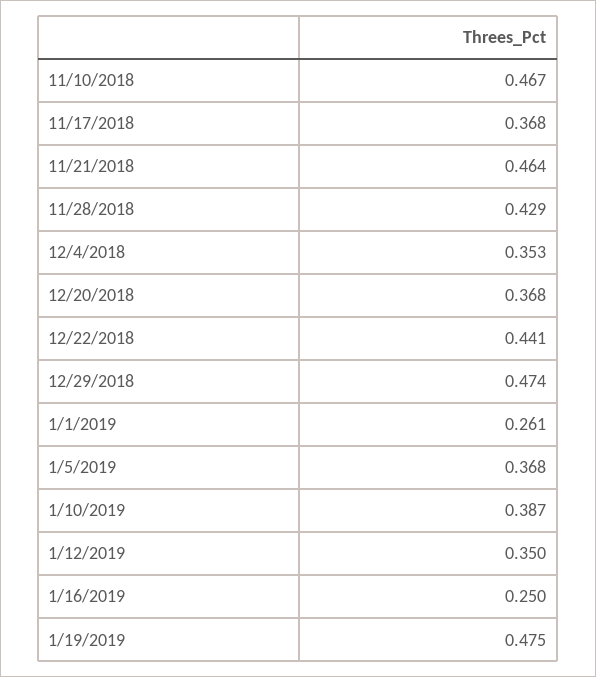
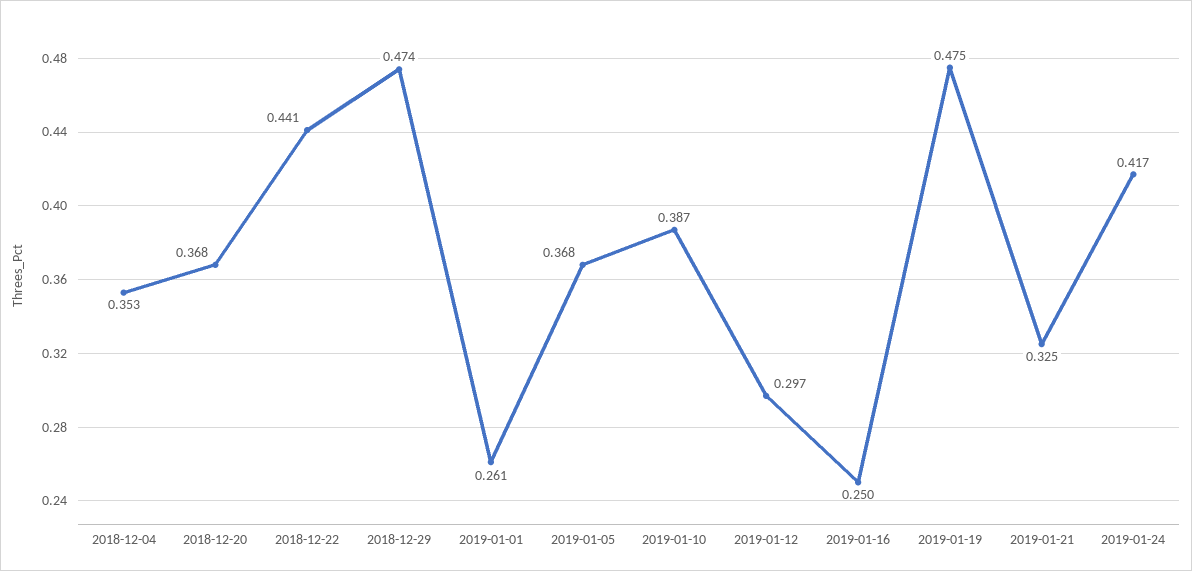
11/10/2018: 0.467 -> none
11/17/2018: 0.368 -> none
11/21/2018: 0.464 -> none
11/28/2018: 0.429 -> none
1/12/2019: 0.35 -> 0.297
2019-01-21: none -> 0.325
2019-01-24: none -> 0.417

